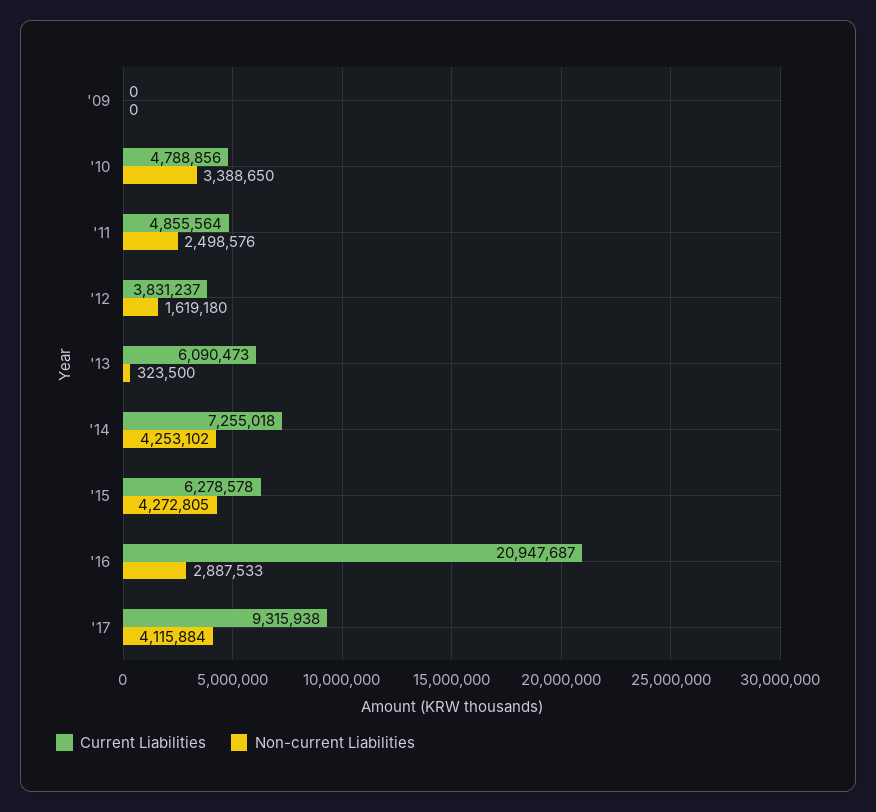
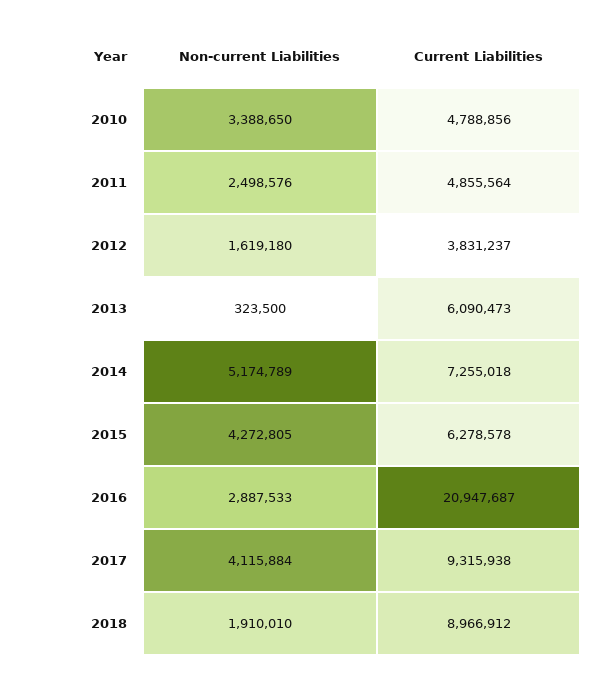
Current Liabilities, '09: 0 -> none
Non-current Liabilities, '09: 0 -> none
Non-current Liabilities, '14: 4253102 -> 5174789
Non-current Liabilities, 2018: none -> 1910010
Current Liabilities, 2018: none -> 8966912

